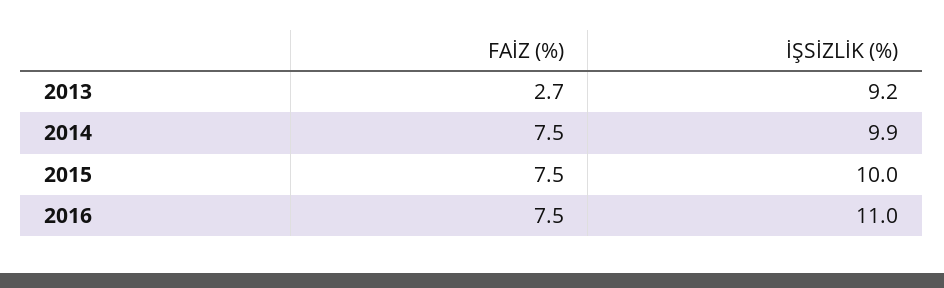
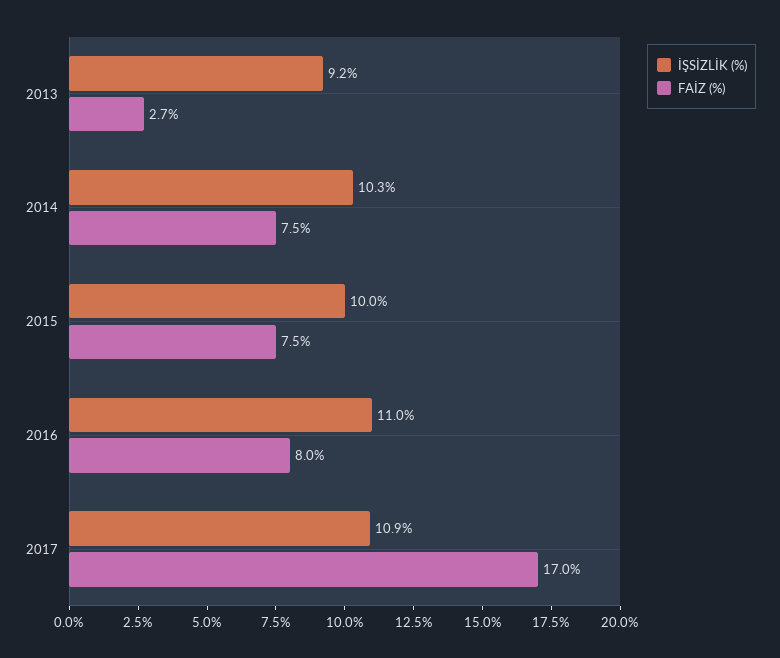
İŞSİZLİK (%), 2014: 9.9 -> 10.3
FAİZ (%), 2016: 7.5 -> 8
İŞSİZLİK (%), 2017: none -> 10.9
FAİZ (%), 2017: none -> 17

